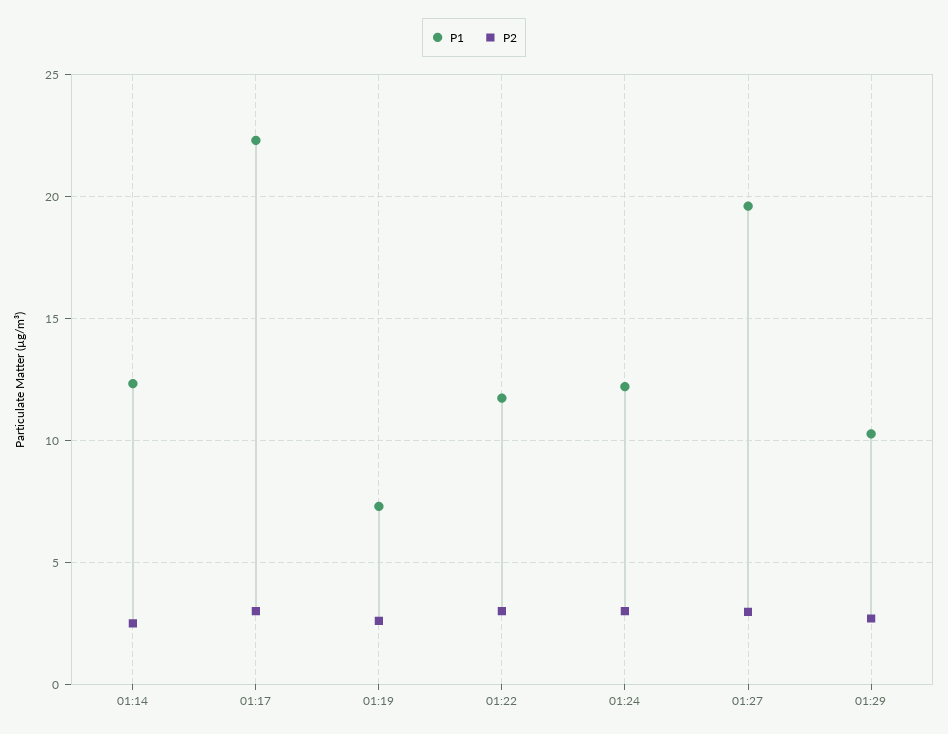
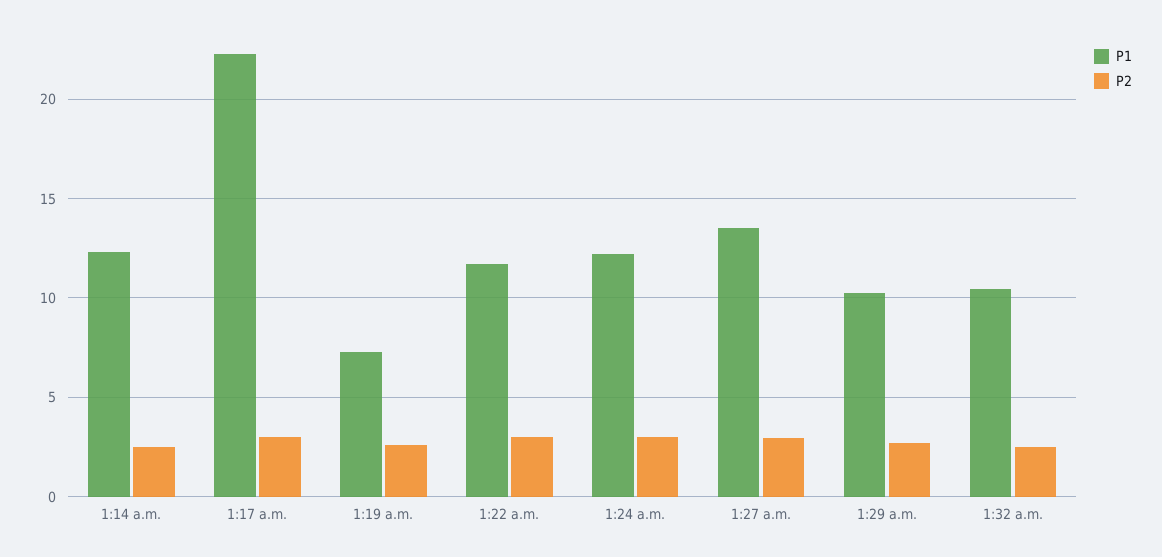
P1, 01:27: 19.5 -> 13.5
P1, 1:32 a.m.: none -> 10.5
P2, 1:32 a.m.: none -> 2.5

